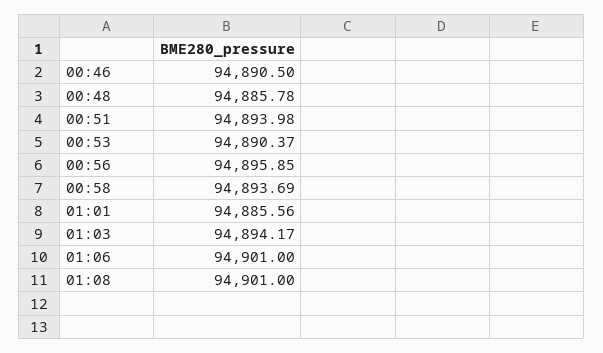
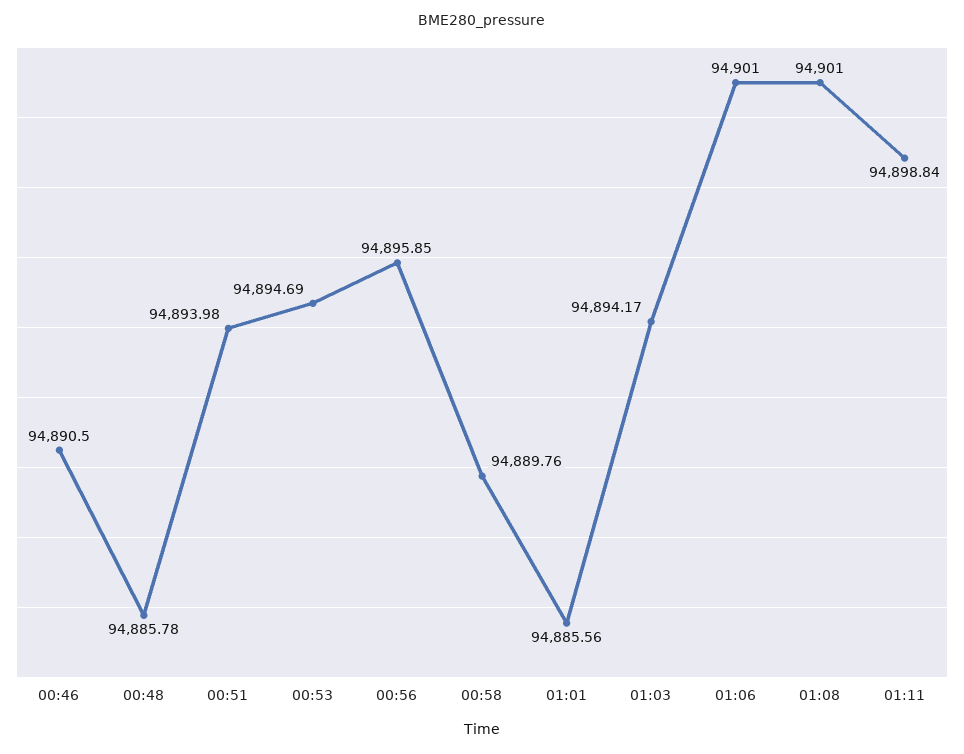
00:53: 94890.37 -> 94894.69
00:58: 94893.69 -> 94889.76
01:11: none -> 94898.84

